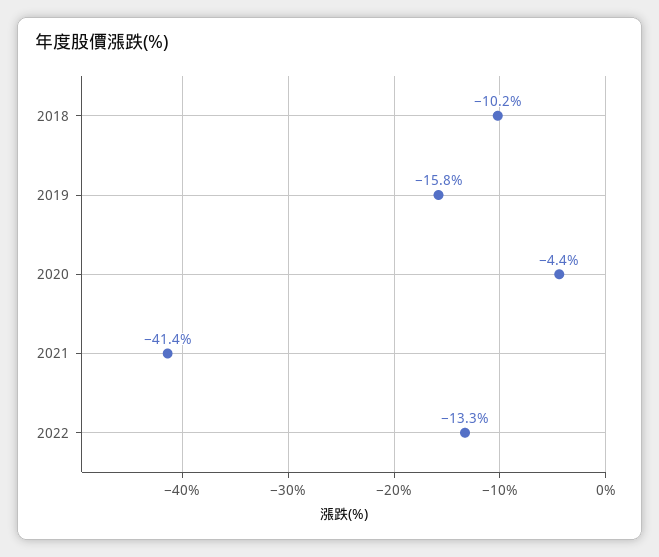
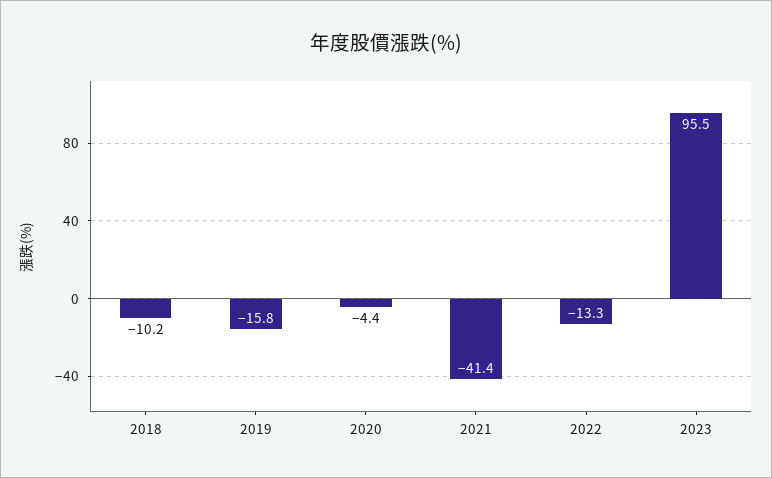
2023: none -> 95.5

